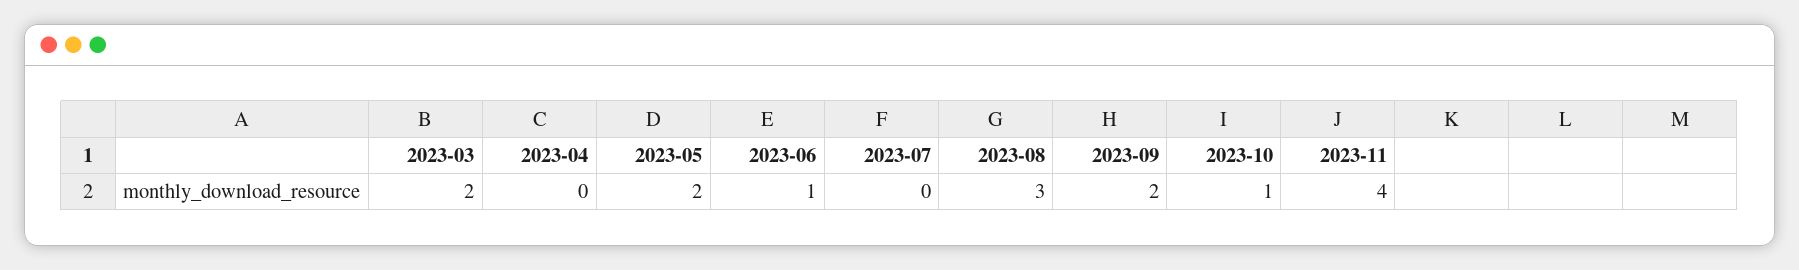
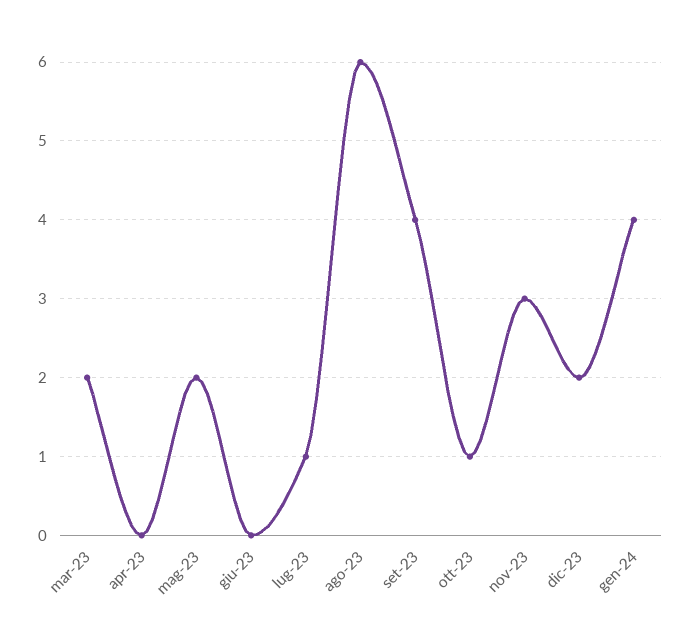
2023-06: 1 -> 0
2023-07: 0 -> 1
2023-08: 3 -> 6
2023-09: 2 -> 4
2023-11: 4 -> 3
dic-23: none -> 2
gen-24: none -> 4

